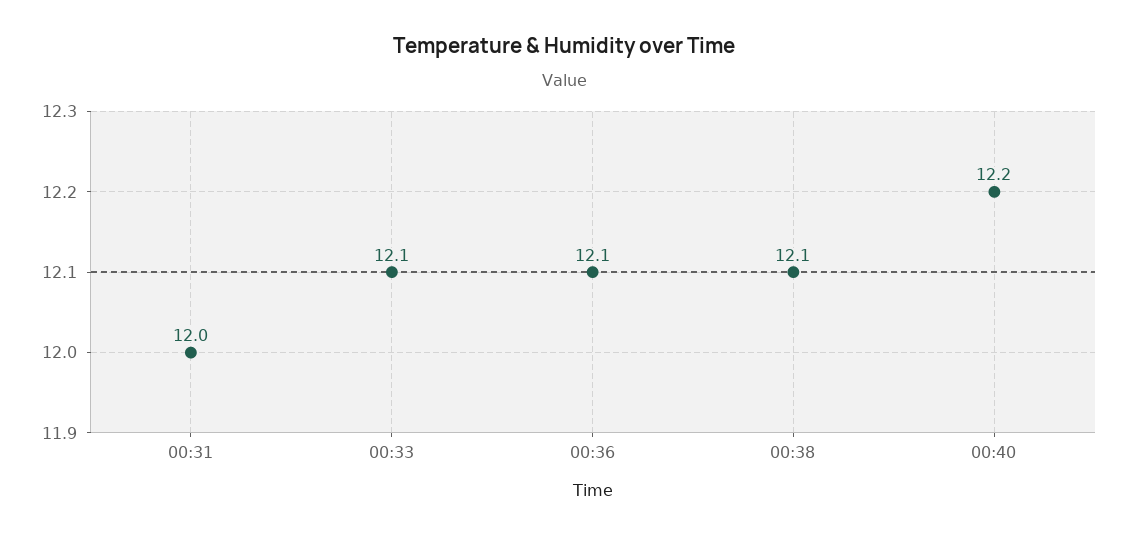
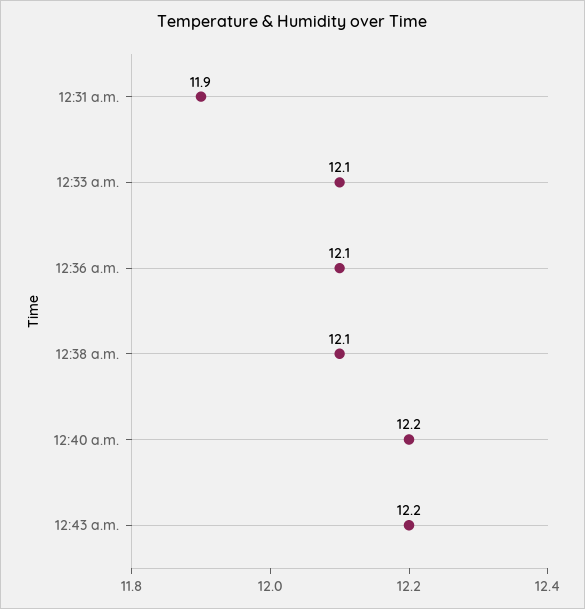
00:31: 12 -> 11.9
12:43 a.m.: none -> 12.2

